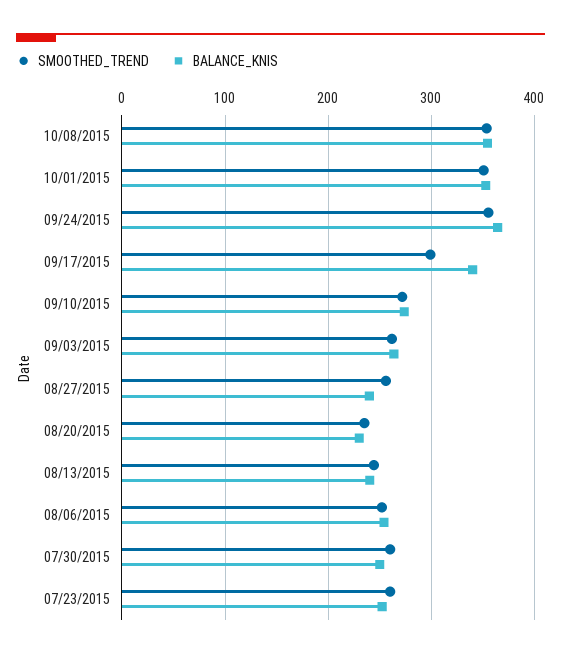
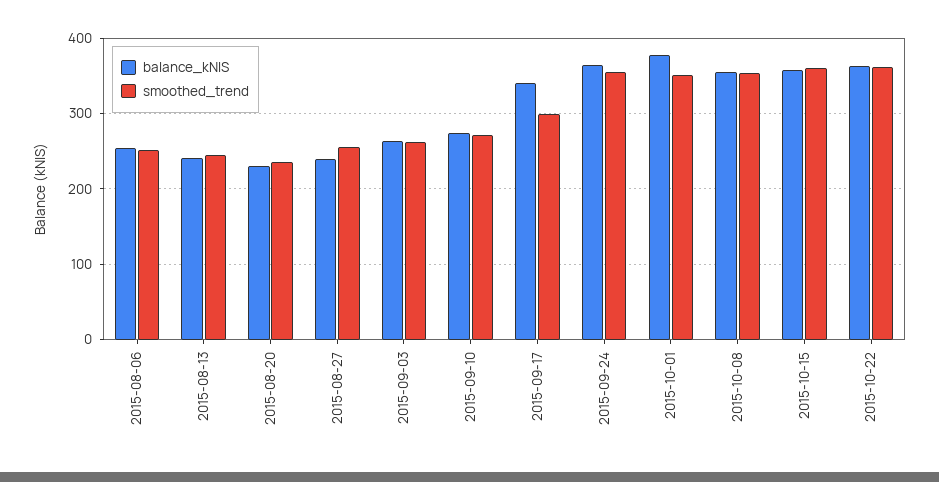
BALANCE_KNIS, 10/01/2015: 350 -> 380
SMOOTHED_TREND, 07/30/2015: 260 -> none
BALANCE_KNIS, 07/30/2015: 250 -> none
SMOOTHED_TREND, 07/23/2015: 260 -> none
BALANCE_KNIS, 07/23/2015: 250 -> none
BALANCE_KNIS, 2015-10-15: none -> 360
SMOOTHED_TREND, 2015-10-15: none -> 360
BALANCE_KNIS, 2015-10-22: none -> 360
SMOOTHED_TREND, 2015-10-22: none -> 360

